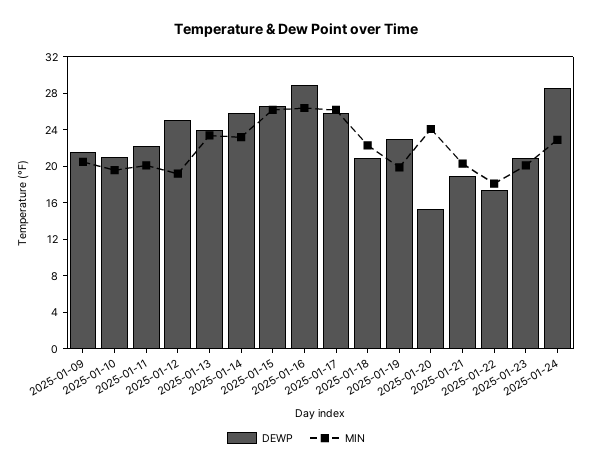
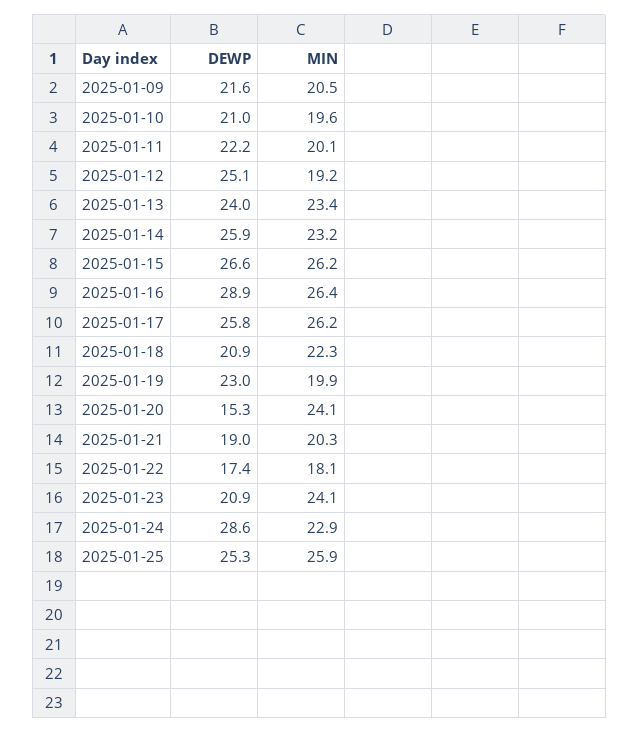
MIN, 2025-01-23: 20 -> 24.1
DEWP, 2025-01-25: none -> 25.3
MIN, 2025-01-25: none -> 25.9

